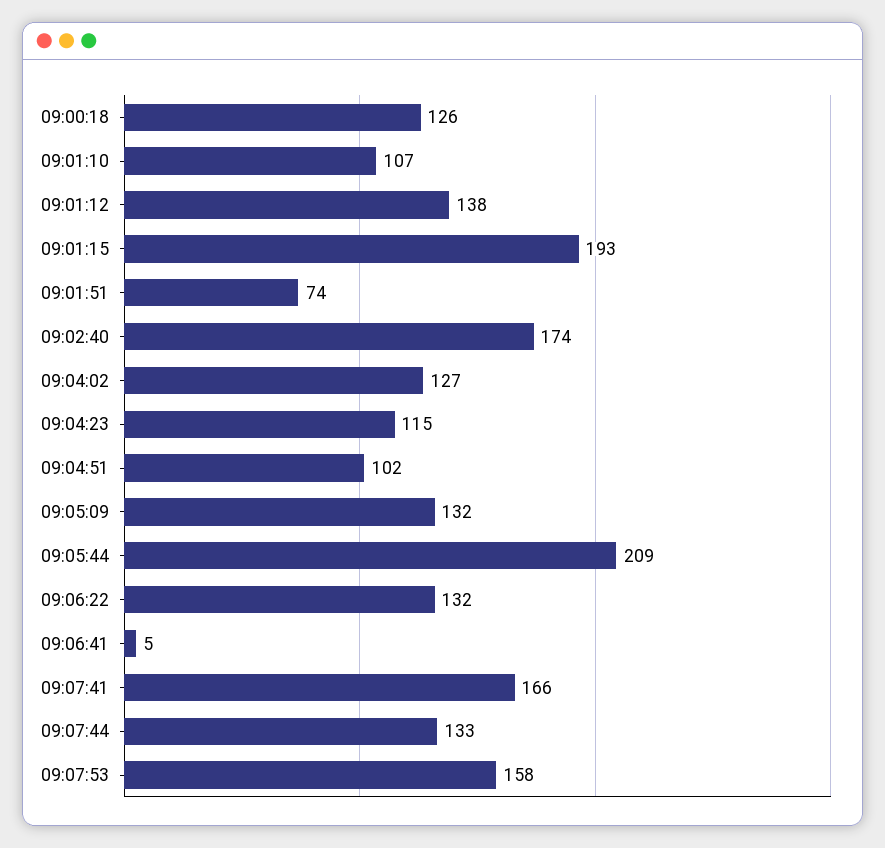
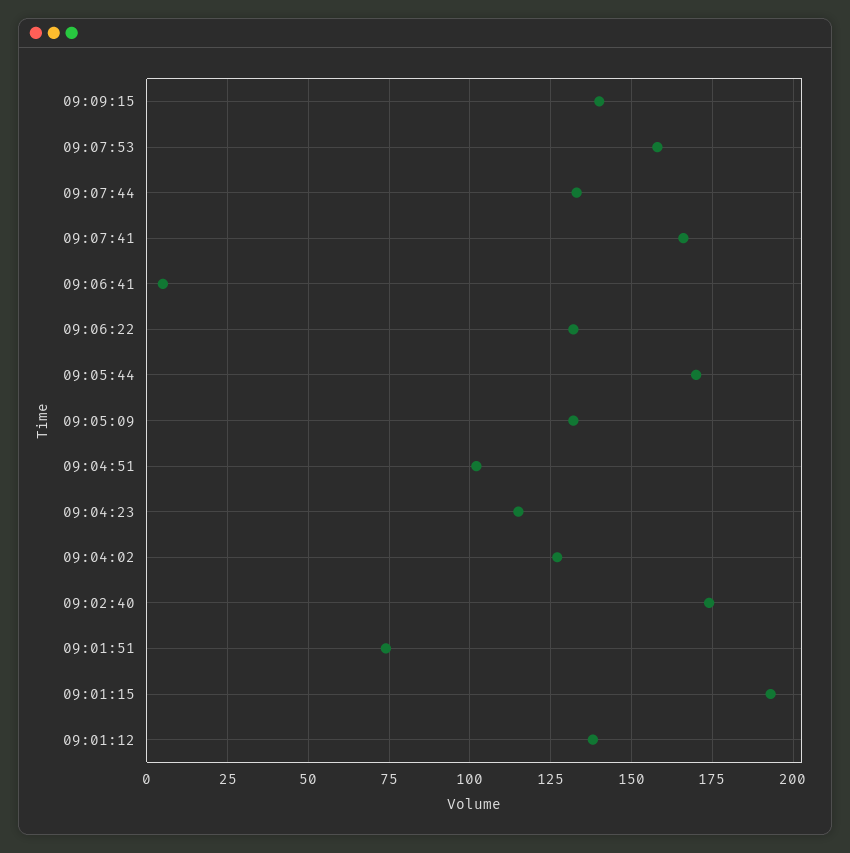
09:00:18: 126 -> none
09:01:10: 107 -> none
09:05:44: 209 -> 170
09:09:15: none -> 140

